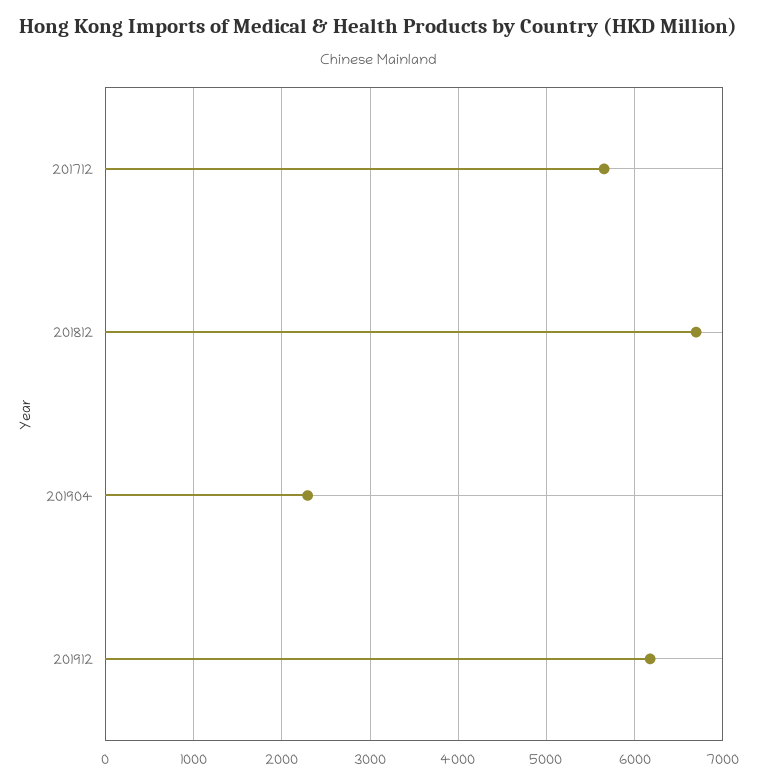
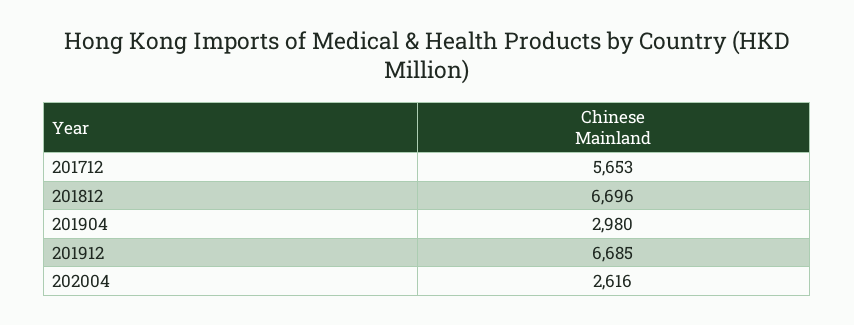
201904: 2300 -> 2980
201912: 6200 -> 6685
202004: none -> 2616

